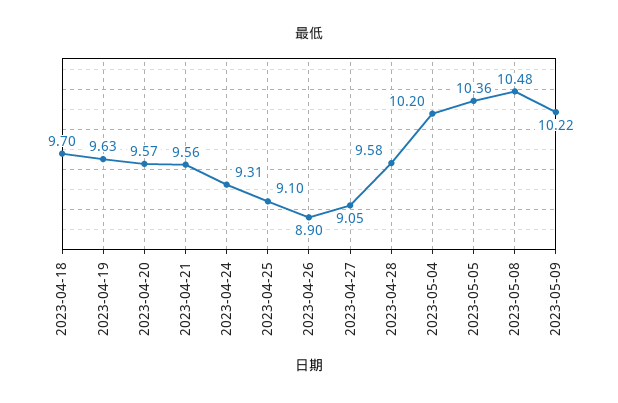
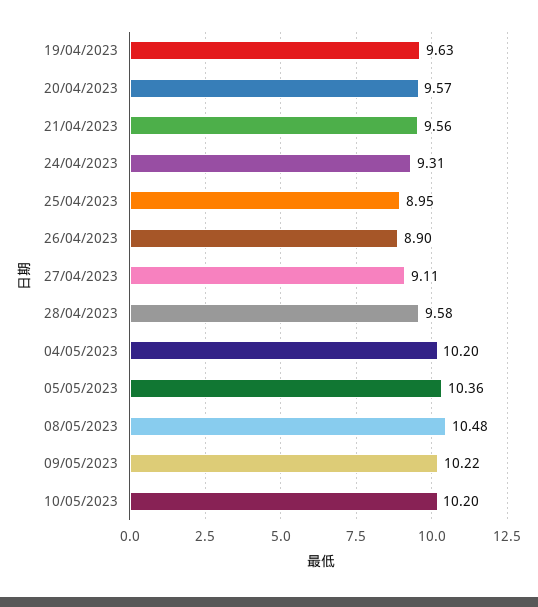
2023-04-18: 9.7 -> none
2023-04-25: 9.1 -> 8.95
2023-04-27: 9.05 -> 9.11
10/05/2023: none -> 10.2

